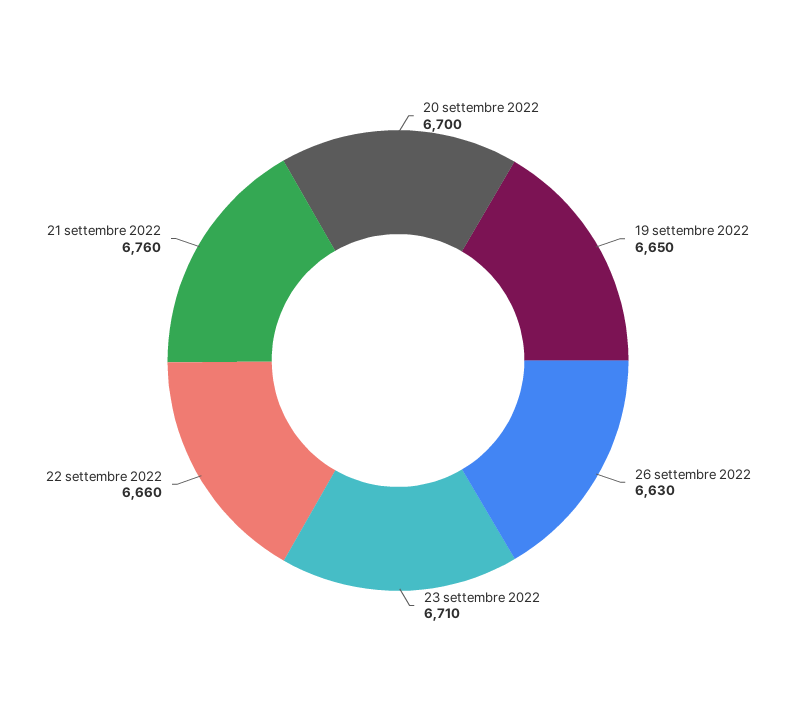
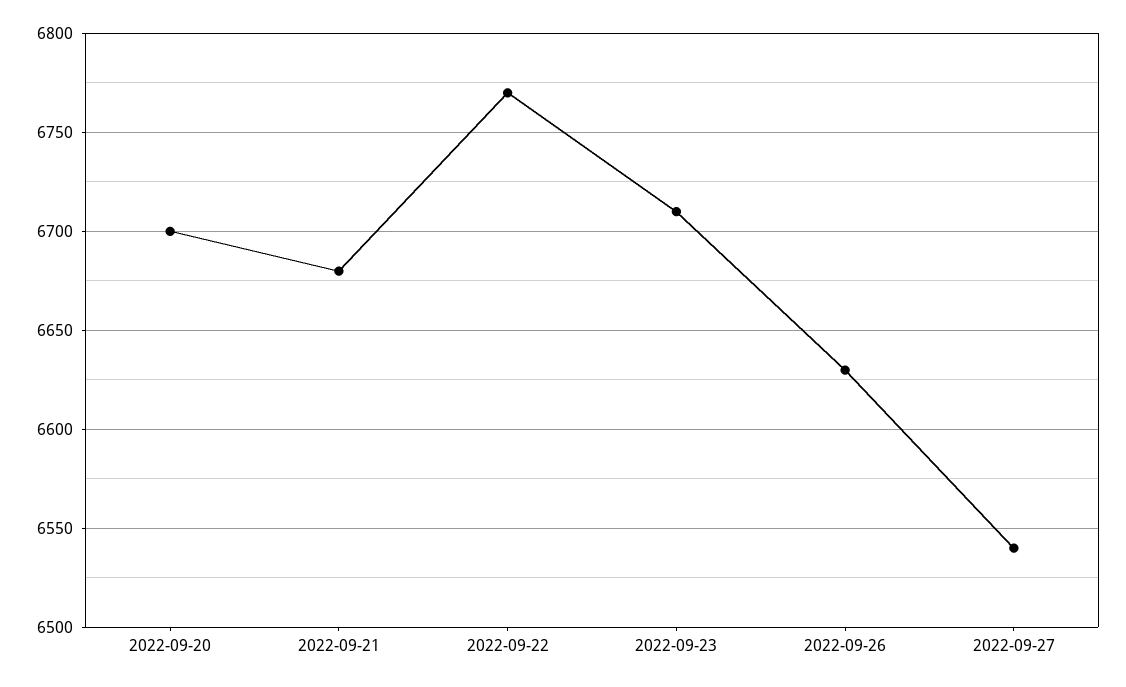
19 settembre 2022: 6650 -> none
22 settembre 2022: 6660 -> 6770
21 settembre 2022: 6760 -> 6680
2022-09-27: none -> 6540

